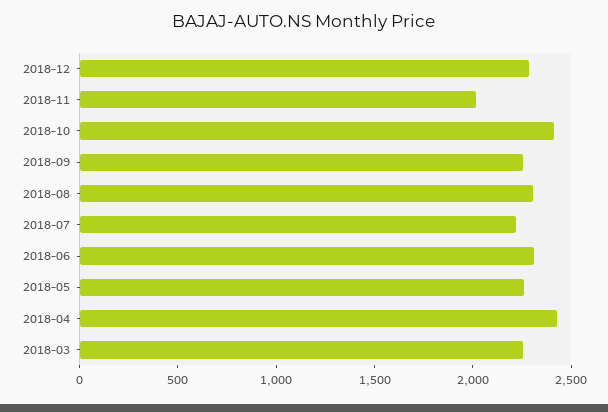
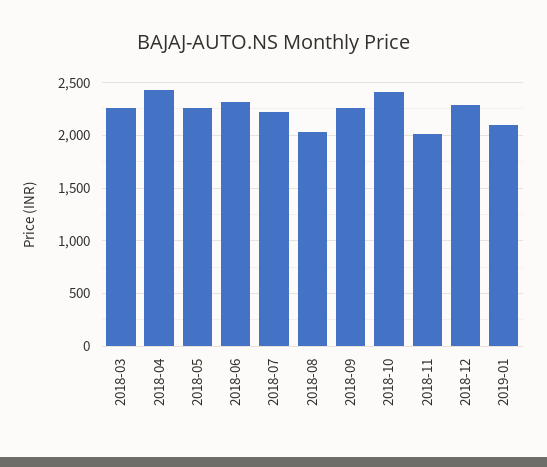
2018-08: 2300 -> 2000
2019-01: none -> 2100

